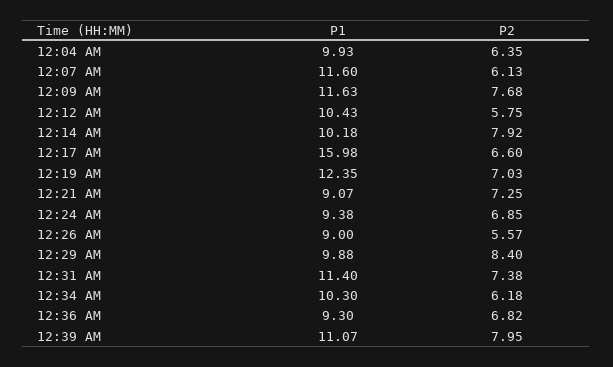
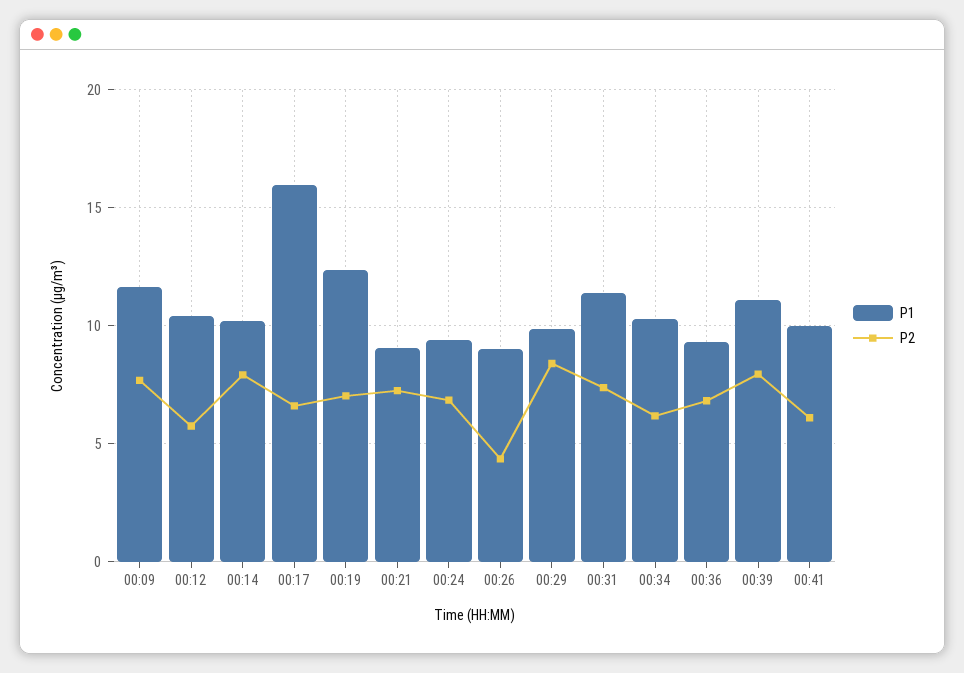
P1, 12:04 AM: 9.93 -> none
P2, 12:04 AM: 6.35 -> none
P1, 12:07 AM: 11.6 -> none
P2, 12:07 AM: 6.13 -> none
P2, 12:26 AM: 5.57 -> 4.5
P1, 00:41: none -> 10
P2, 00:41: none -> 6

